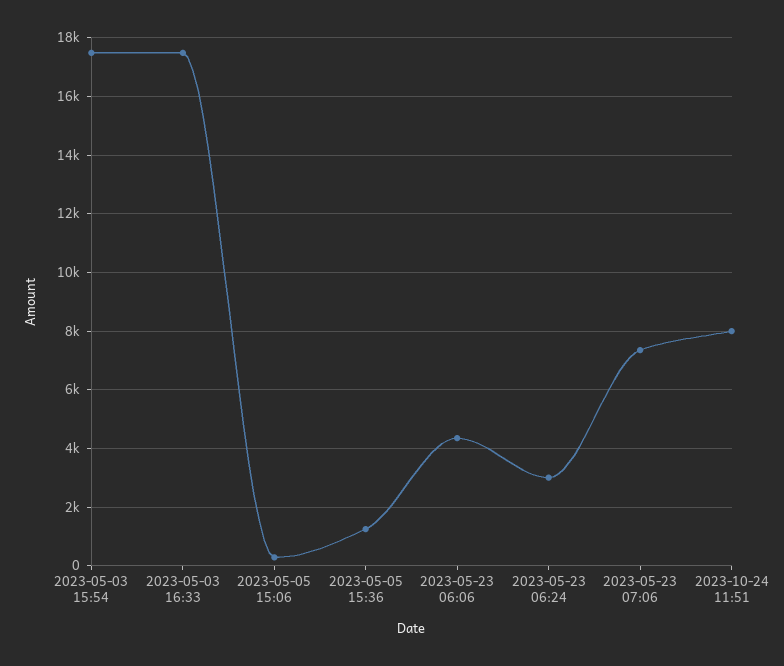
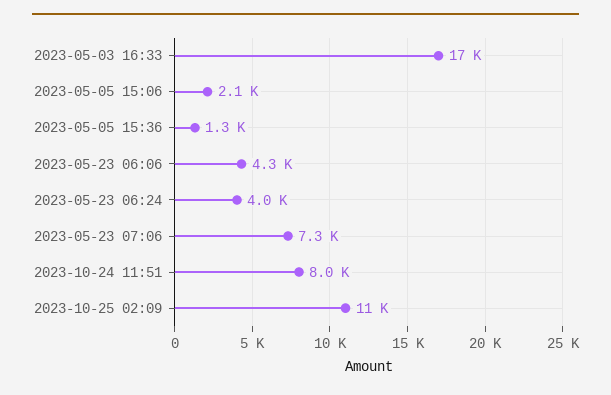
2023-05-03 15:54: 17500 -> none
2023-05-05 15:06: 250 -> 2100
2023-05-23 06:24: 3000 -> 4000
2023-10-25 02:09: none -> 11000

